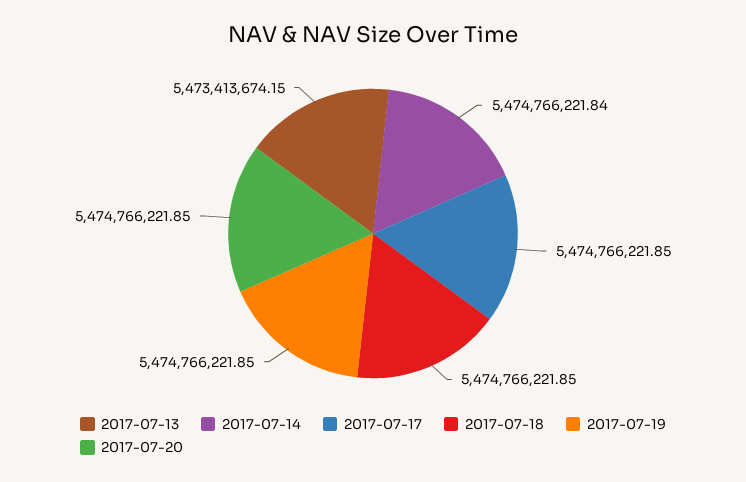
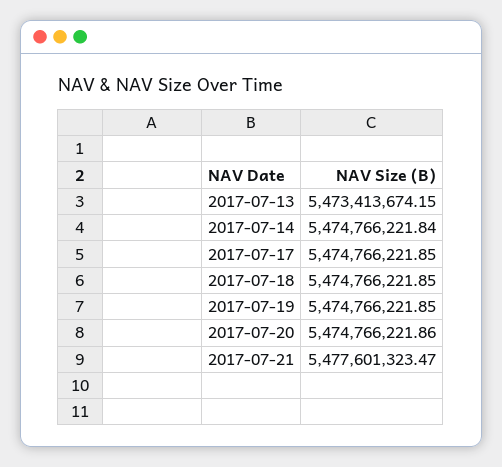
2017-07-20: 5474766221.85 -> 5474766221.86
2017-07-21: none -> 5477601323.47

